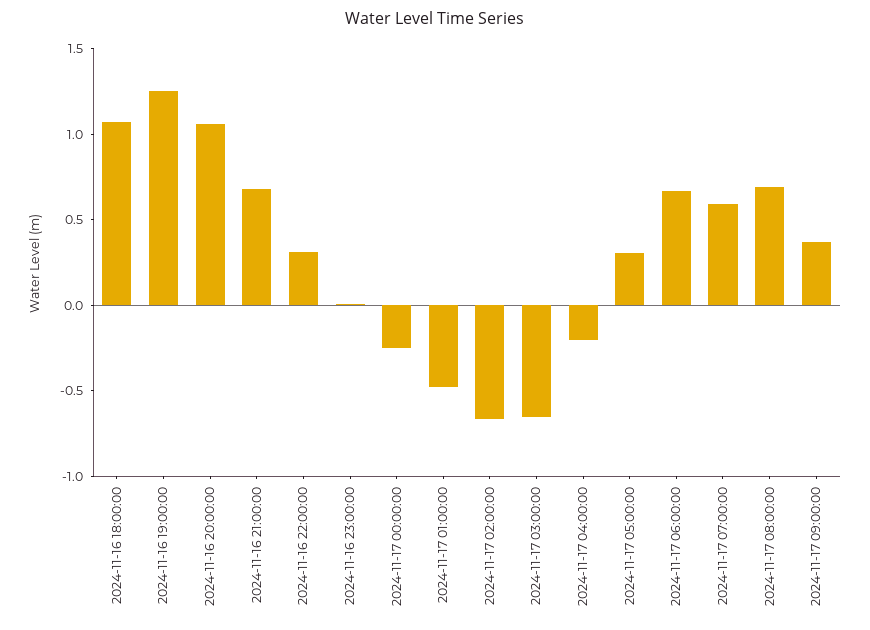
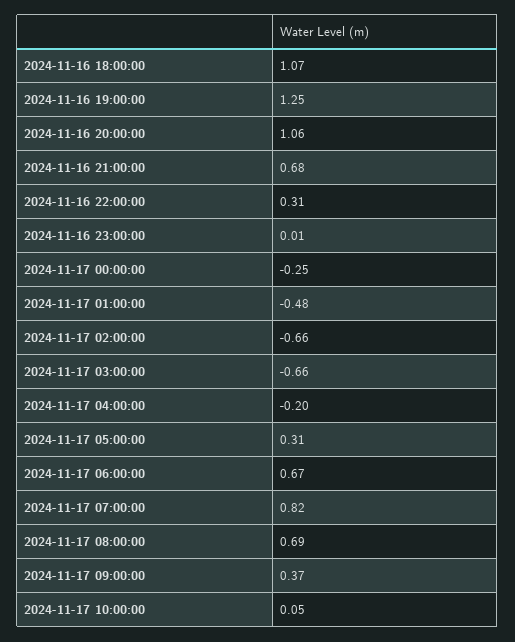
2024-11-17 07:00:00: 0.6 -> 0.82
2024-11-17 10:00:00: none -> 0.05

